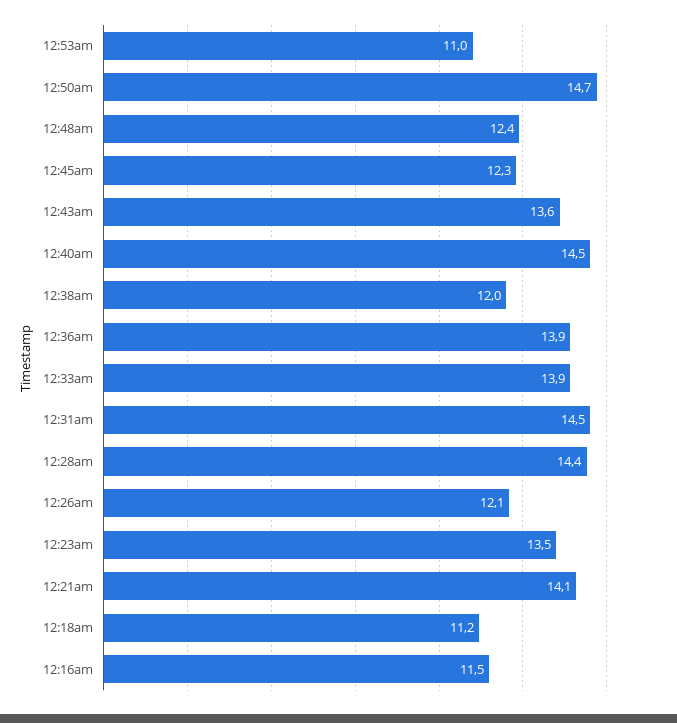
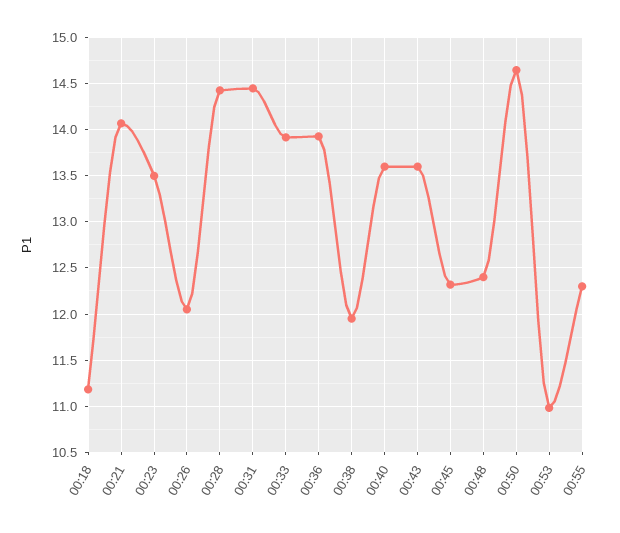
12:40am: 14.5 -> 13.6
12:16am: 11.5 -> none
00:55: none -> 12.3

